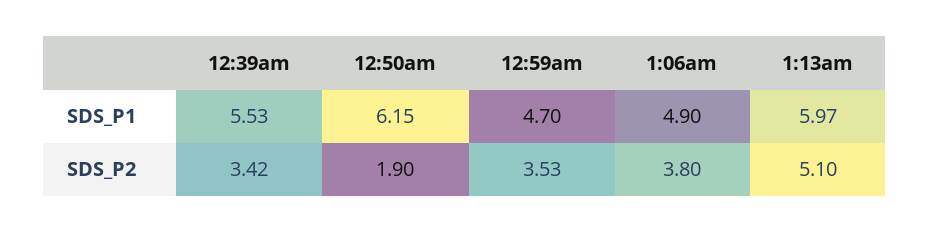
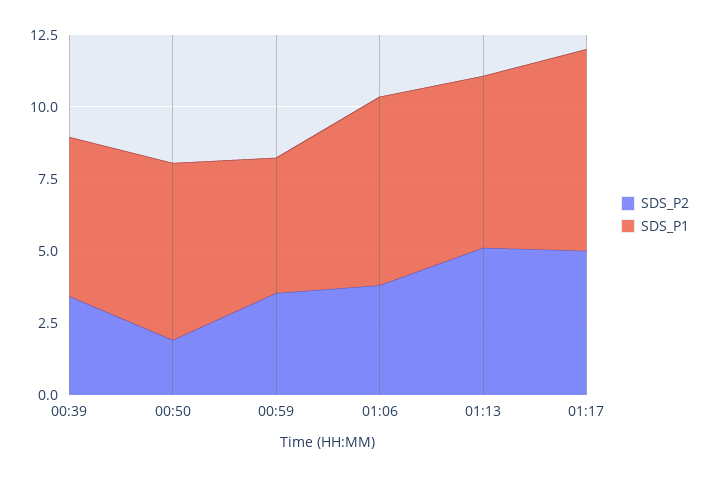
SDS_P1, 1:06am: 4.9 -> 6.5
SDS_P2, 01:17: none -> 5
SDS_P1, 01:17: none -> 7

